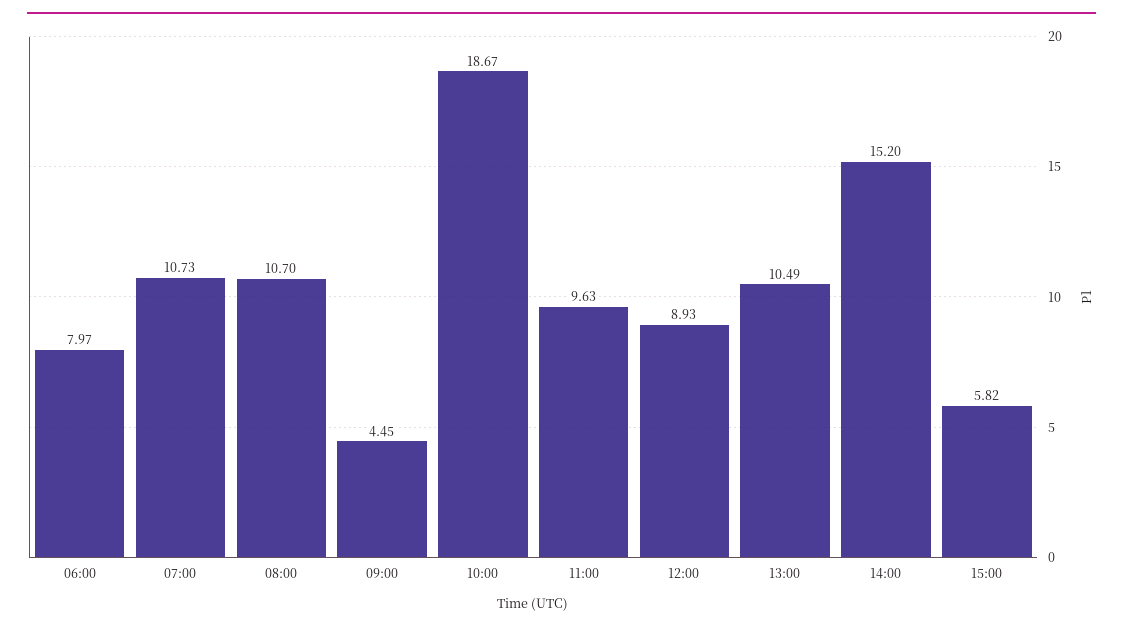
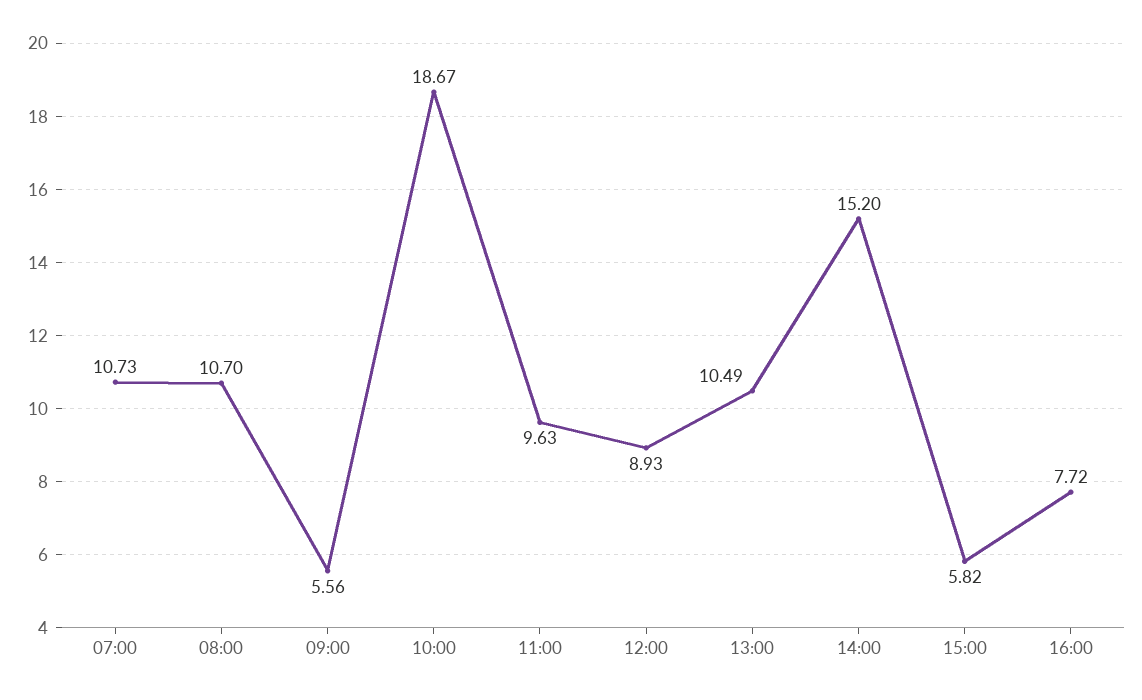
06:00: 7.97 -> none
09:00: 4.45 -> 5.56
16:00: none -> 7.72

